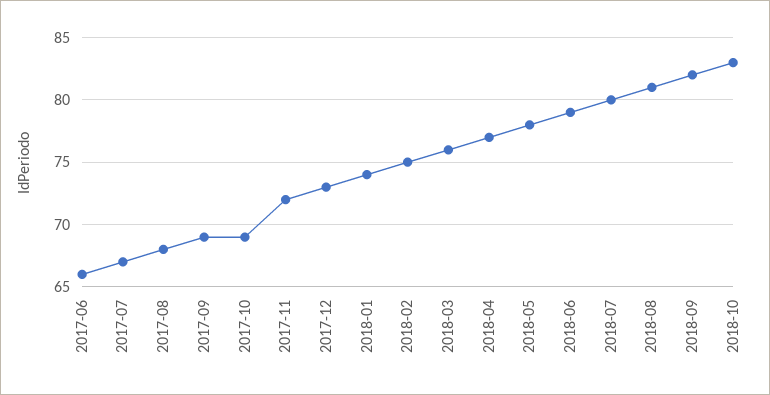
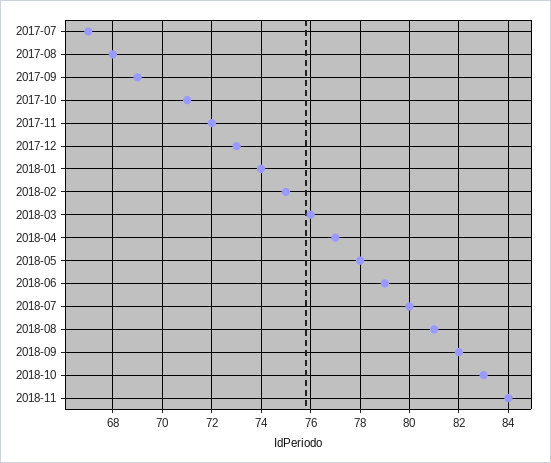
2017-06: 66 -> none
2017-10: 69 -> 71
2018-11: none -> 84

